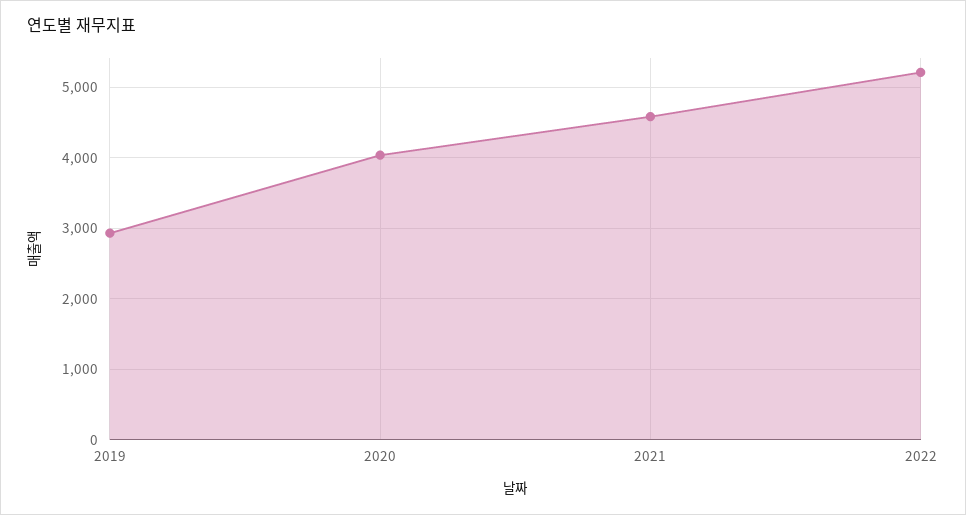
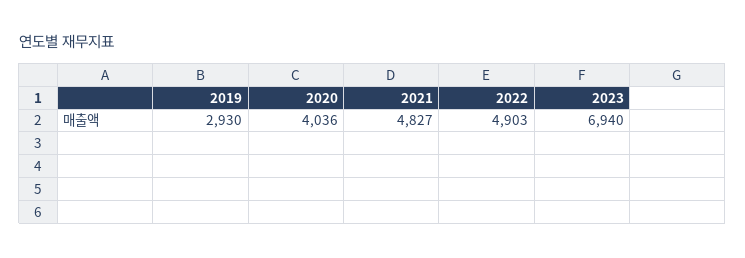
2021: 4600 -> 4827
2022: 5200 -> 4903
2023: none -> 6940

